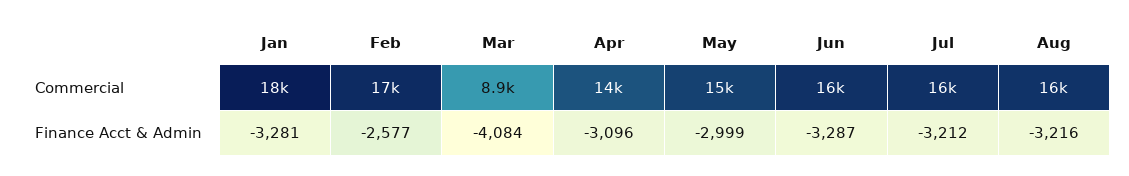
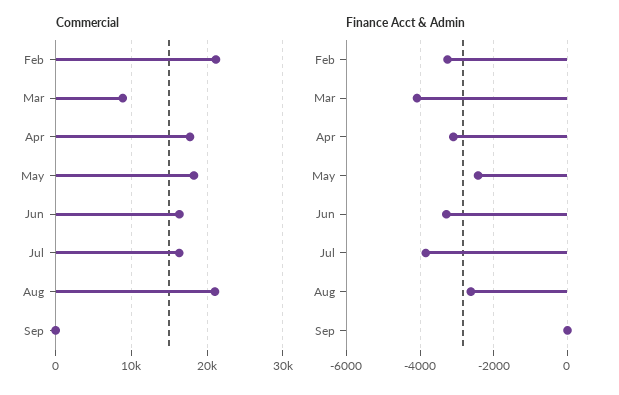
Commercial, Jan: 18000 -> none
Commercial, Feb: 17000 -> 21000
Commercial, Apr: 14000 -> 18000
Commercial, May: 15000 -> 18000
Commercial, Aug: 16000 -> 21000
Finance Acct & Admin, Jan: -3281 -> none
Finance Acct & Admin, Feb: -2577 -> -3200
Finance Acct & Admin, May: -2999 -> -2400
Finance Acct & Admin, Jul: -3212 -> -3800
Finance Acct & Admin, Aug: -3216 -> -2600
Commercial, Sep: none -> 0
Finance Acct & Admin, Sep: none -> 0

